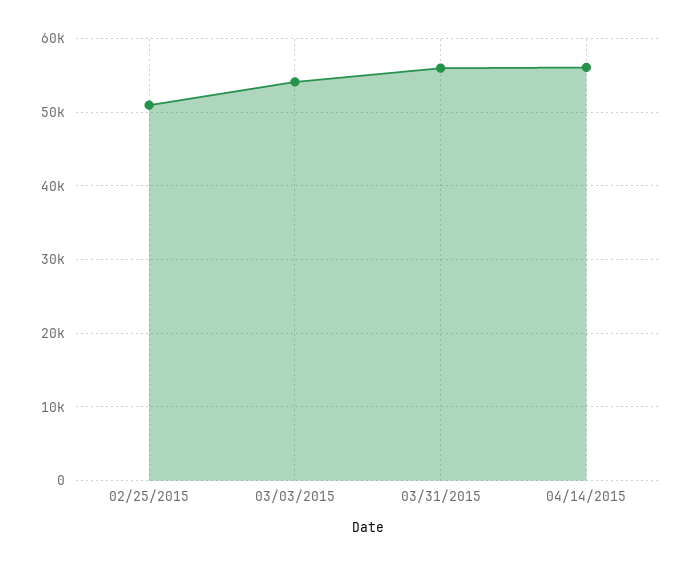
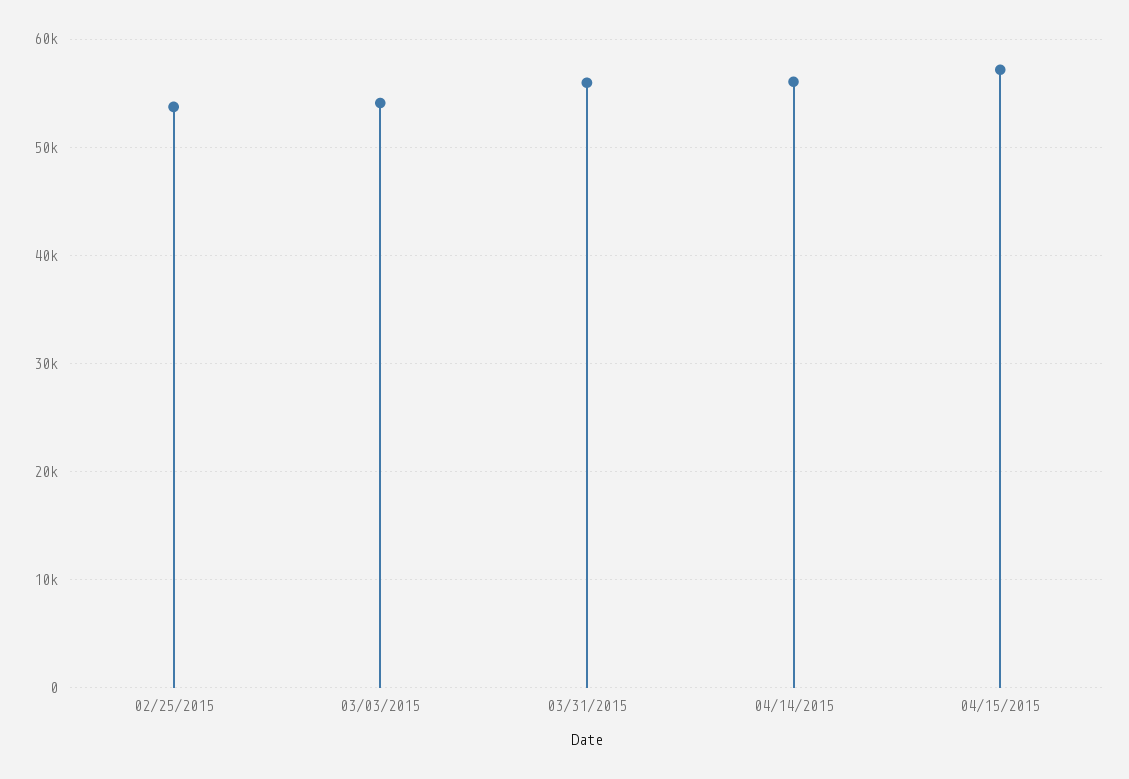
02/25/2015: 51000 -> 54000
04/15/2015: none -> 57000

